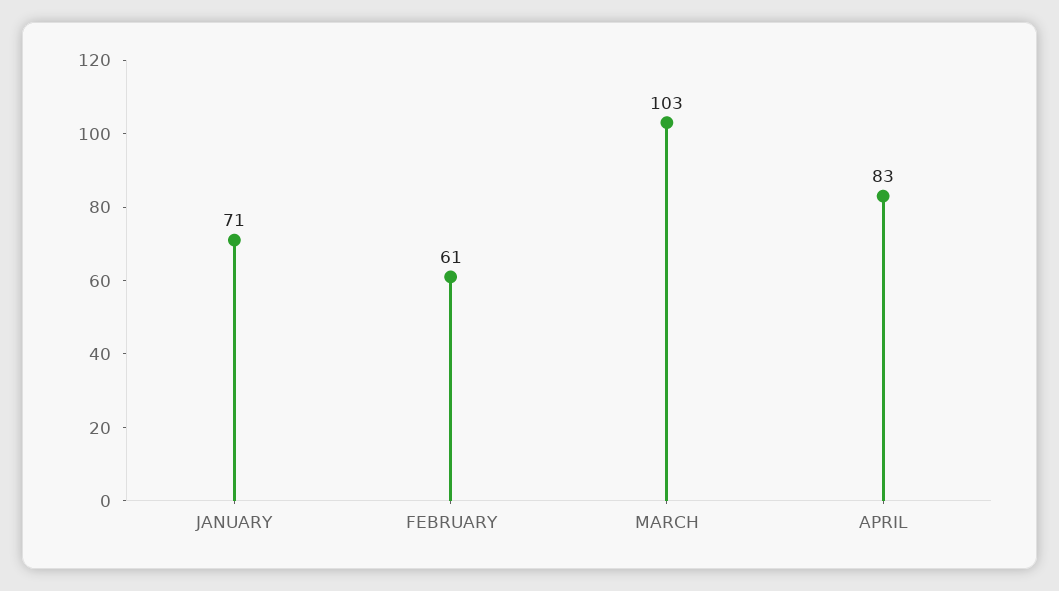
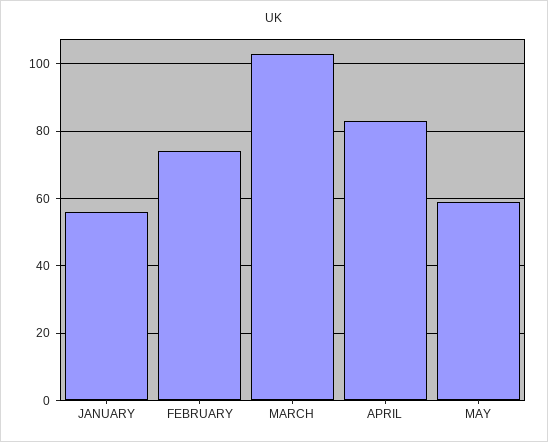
JANUARY: 71 -> 55
FEBRUARY: 61 -> 75
MAY: none -> 60

